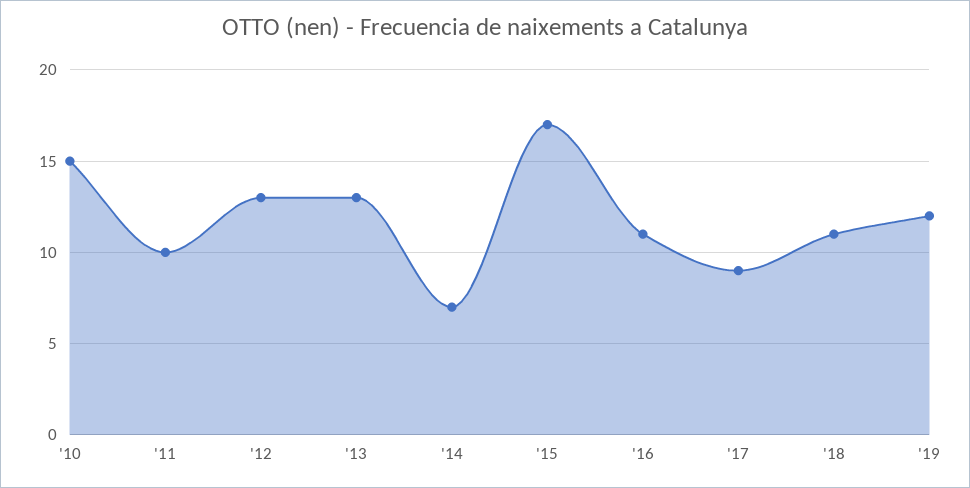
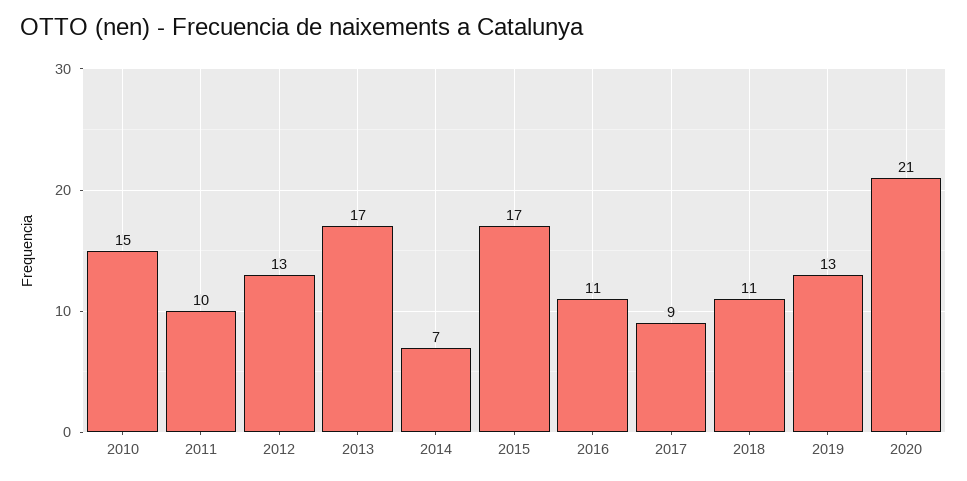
'13: 13 -> 17
'19: 12 -> 13
2020: none -> 21

